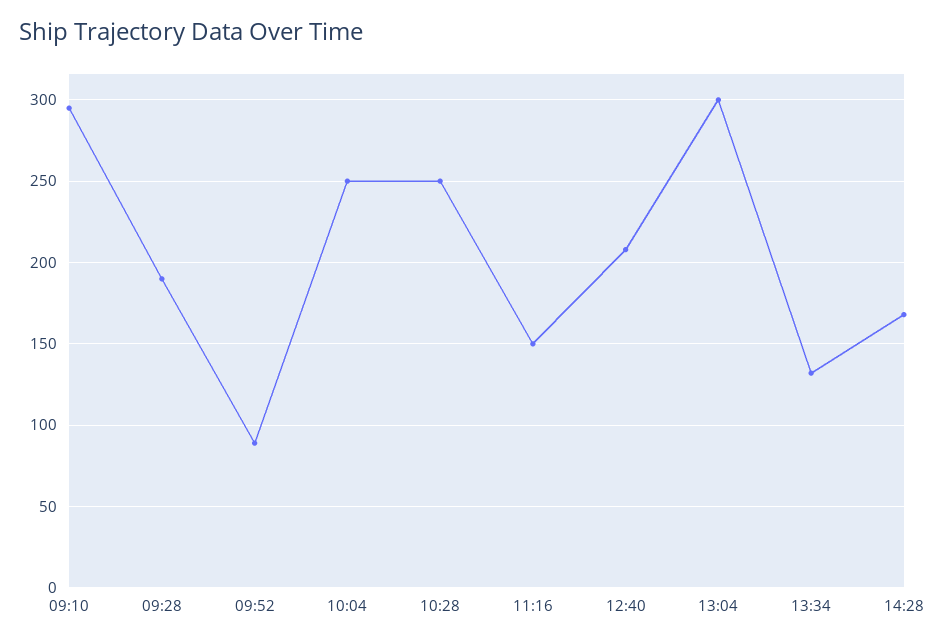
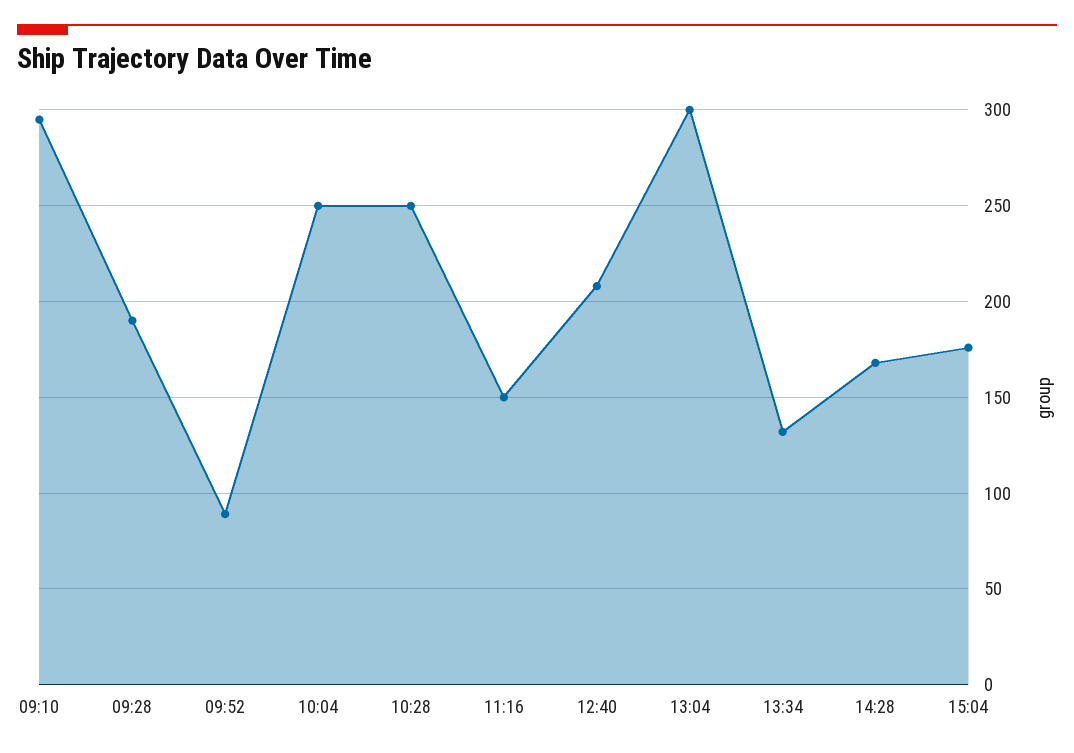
15:04: none -> 175

